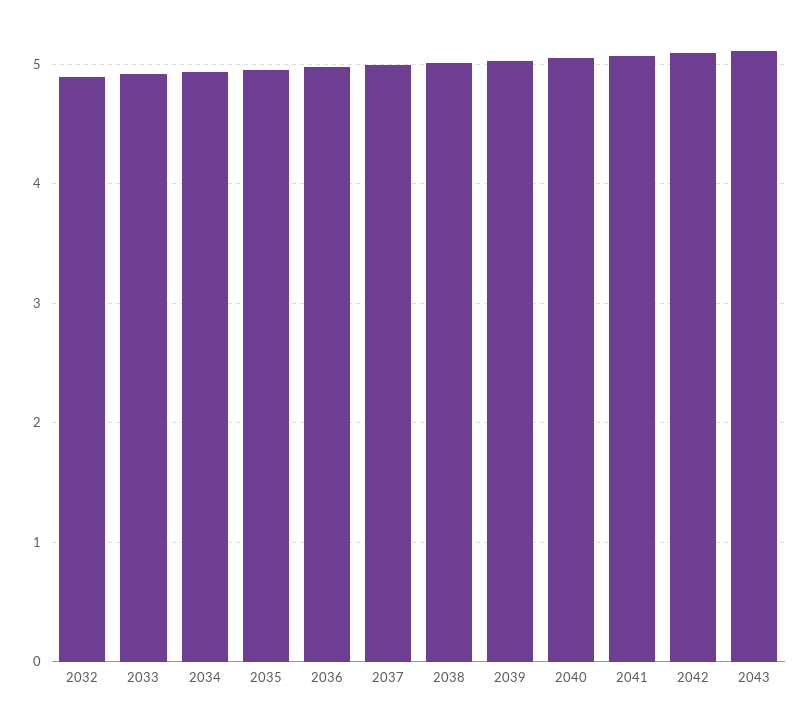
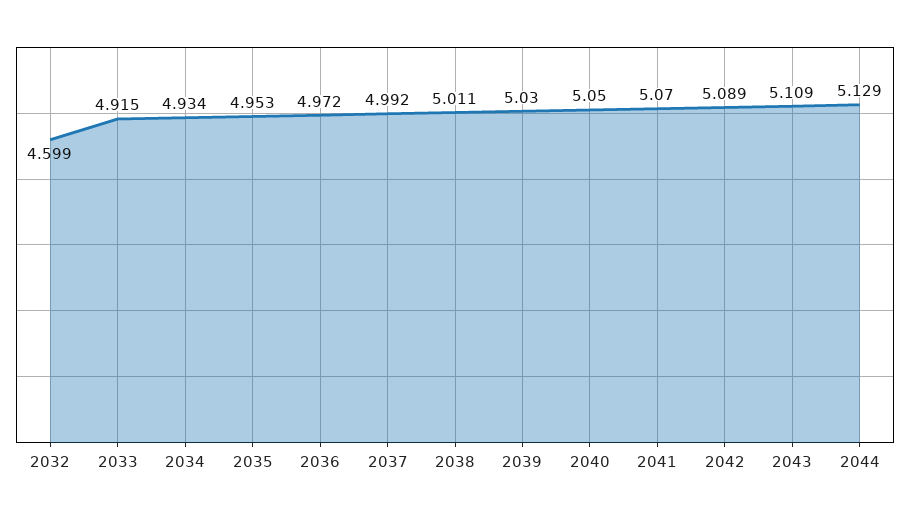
2032: 4.9 -> 4.599
2044: none -> 5.129

